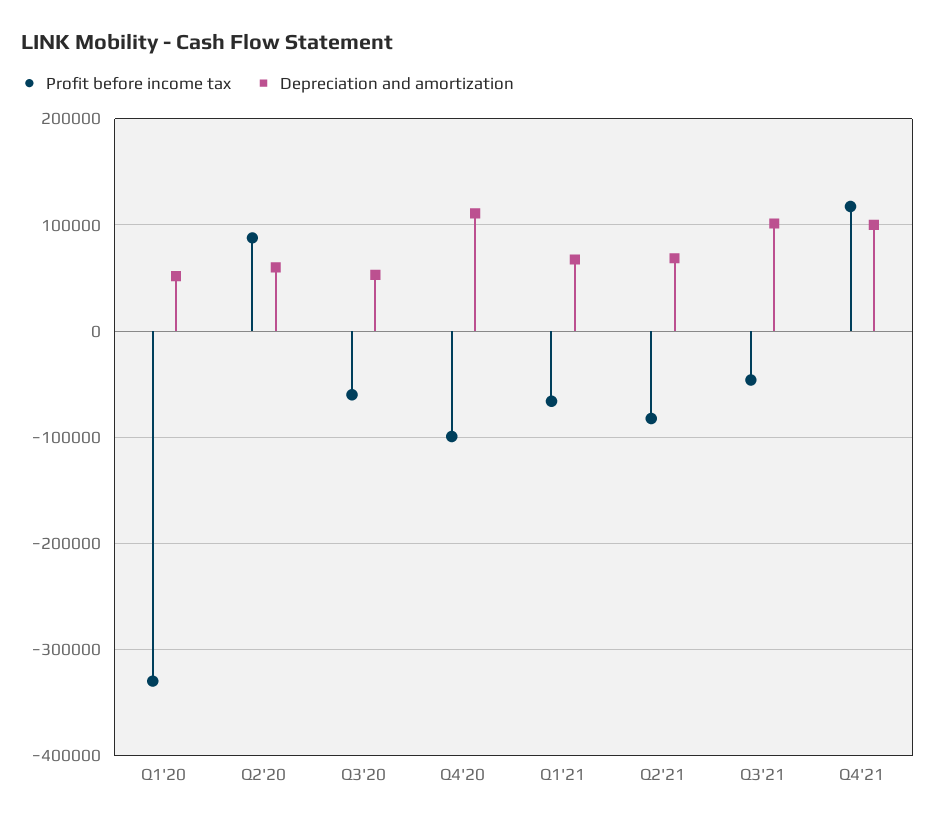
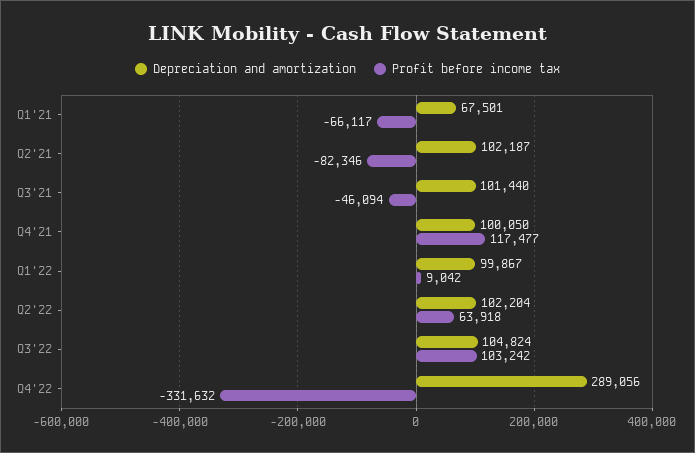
Profit before income tax, Q1'20: -330000 -> none
Depreciation and amortization, Q1'20: 50000 -> none
Profit before income tax, Q2'20: 90000 -> none
Depreciation and amortization, Q2'20: 60000 -> none
Profit before income tax, Q3'20: -60000 -> none
Depreciation and amortization, Q3'20: 50000 -> none
Profit before income tax, Q4'20: -100000 -> none
Depreciation and amortization, Q4'20: 110000 -> none
Depreciation and amortization, Q2'21: 70000 -> 102187
Depreciation and amortization, Q1'22: none -> 99867
Profit before income tax, Q1'22: none -> 9042
Depreciation and amortization, Q2'22: none -> 102204
Profit before income tax, Q2'22: none -> 63918
Depreciation and amortization, Q3'22: none -> 104824
Profit before income tax, Q3'22: none -> 103242
Depreciation and amortization, Q4'22: none -> 289056
Profit before income tax, Q4'22: none -> -331632

